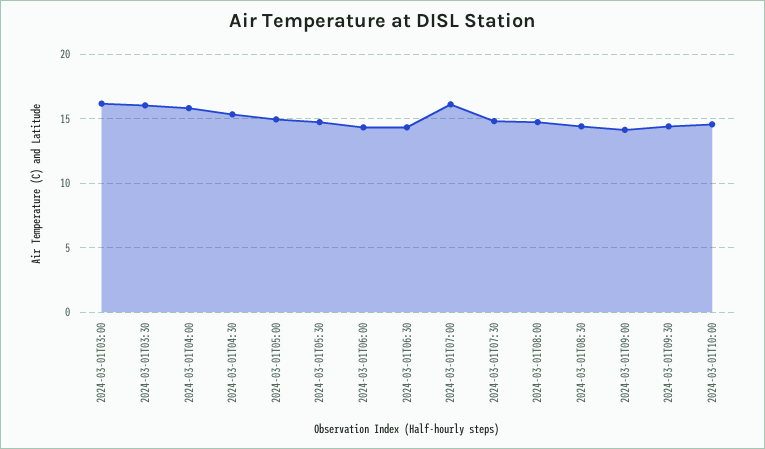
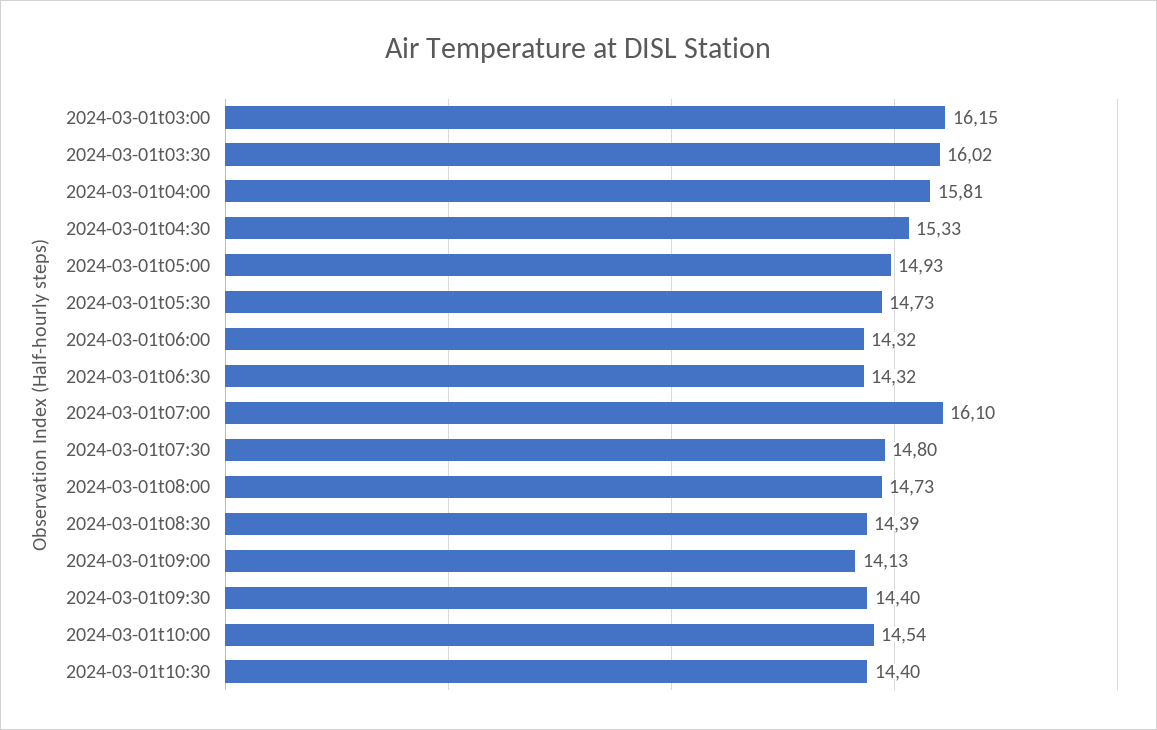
2024-03-01t10:30: none -> 14.4

